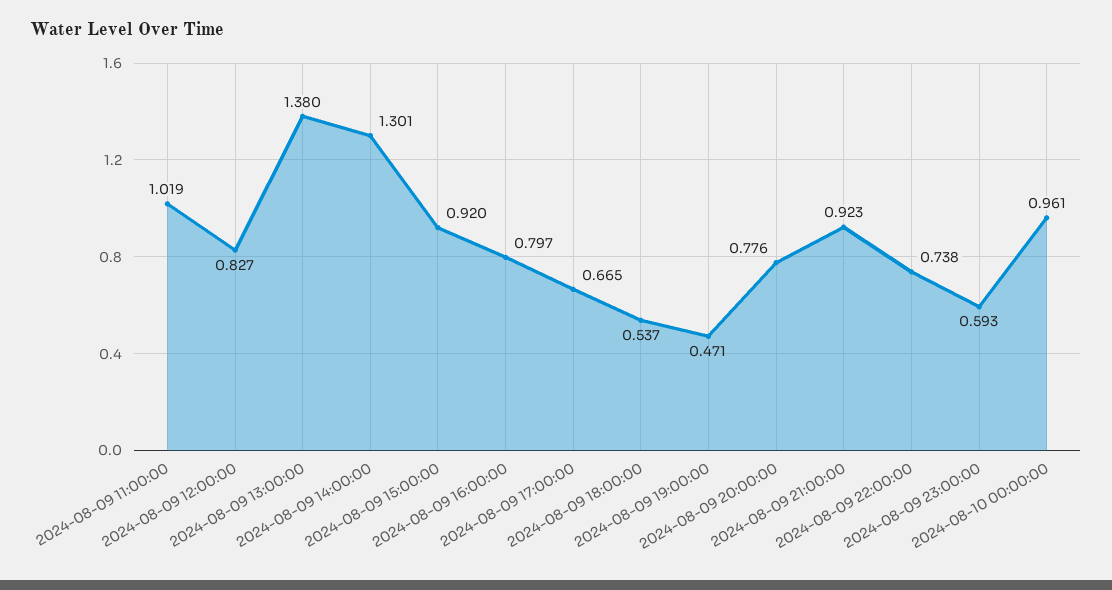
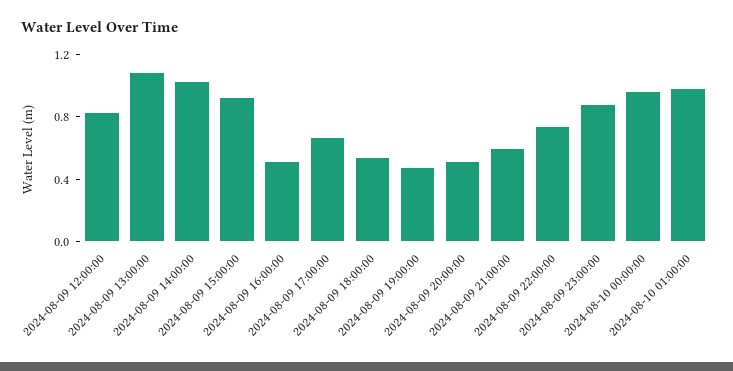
2024-08-09 11:00:00: 1.019 -> none
2024-08-09 13:00:00: 1.38 -> 1.1
2024-08-09 14:00:00: 1.301 -> 1
2024-08-09 16:00:00: 0.797 -> 0.5
2024-08-09 20:00:00: 0.776 -> 0.5
2024-08-09 21:00:00: 0.923 -> 0.6
2024-08-09 23:00:00: 0.593 -> 0.9
2024-08-10 01:00:00: none -> 1

